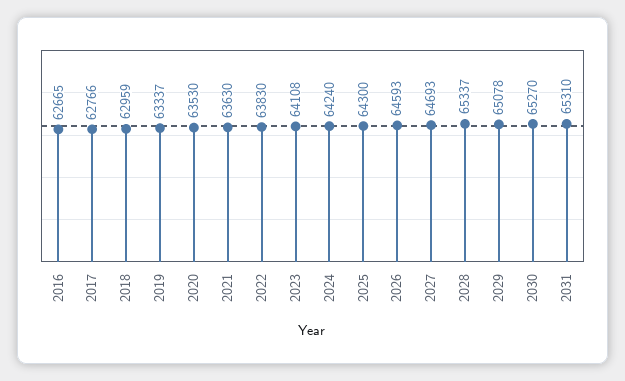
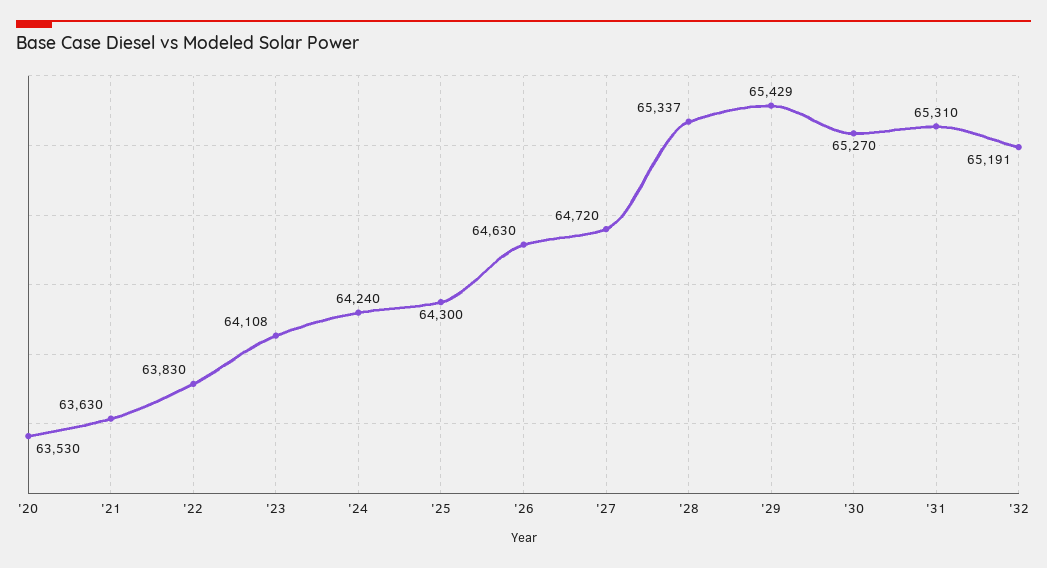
2016: 62665 -> none
2017: 62766 -> none
2018: 62959 -> none
2019: 63337 -> none
2026: 64593 -> 64630
2027: 64693 -> 64720
2029: 65078 -> 65429
'32: none -> 65191

